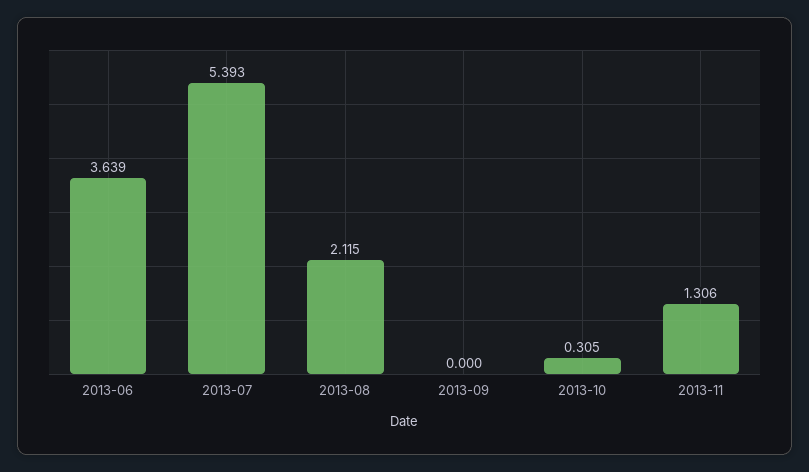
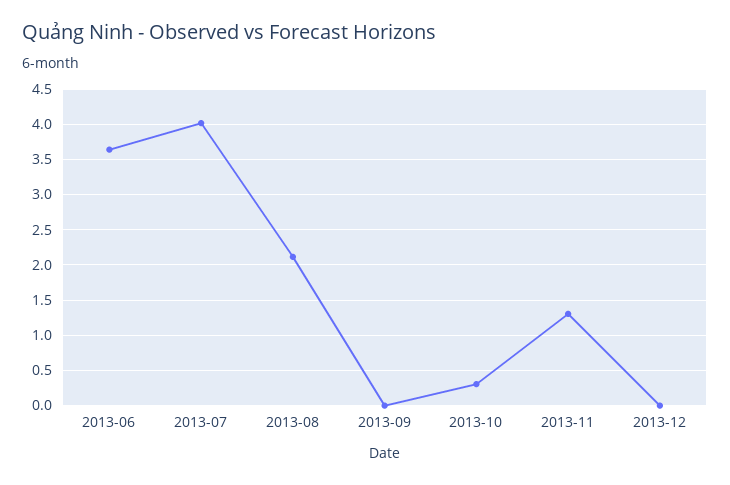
2013-07: 5.393 -> 4
2013-12: none -> 0

